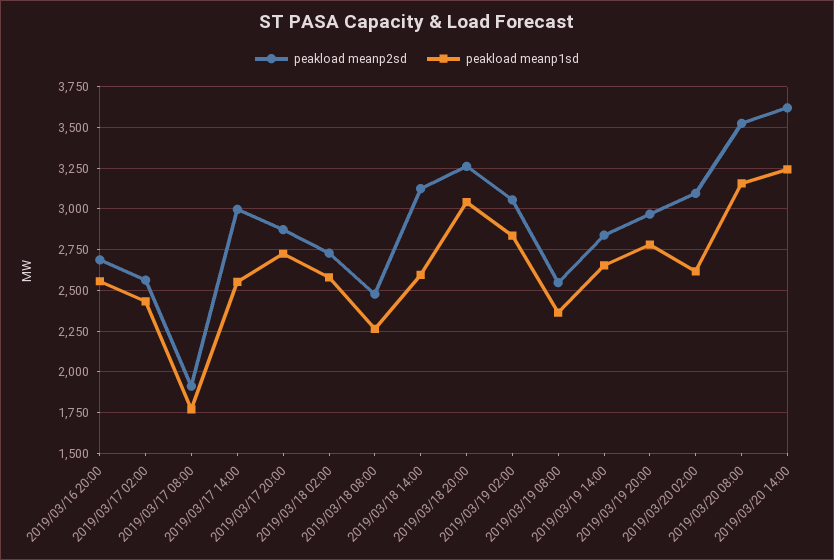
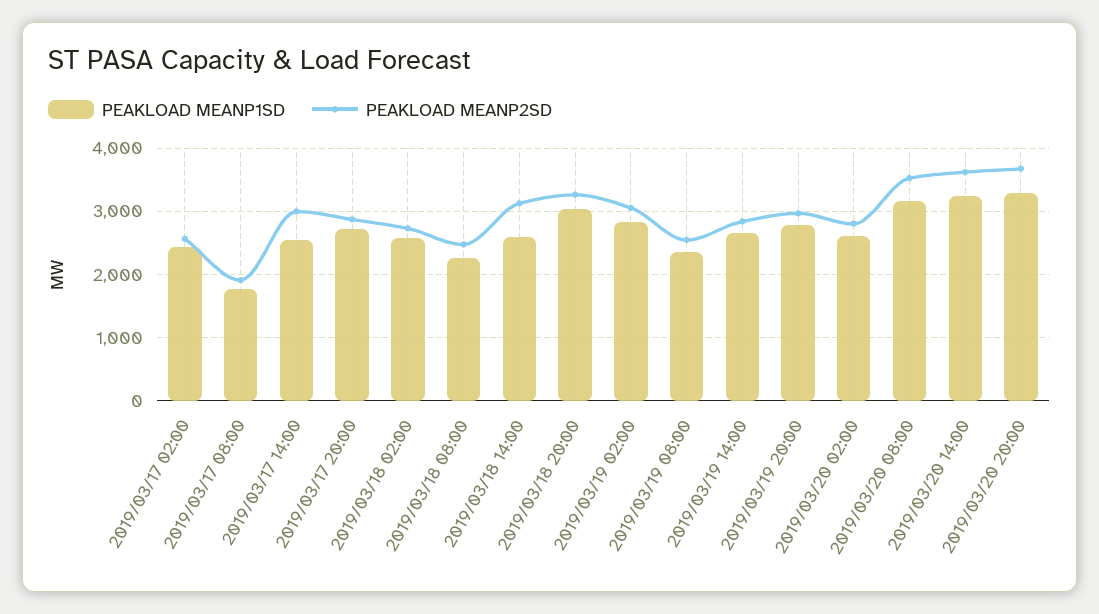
peakload meanp2sd, 2019/03/16 20:00: 2700 -> none
peakload meanp1sd, 2019/03/16 20:00: 2550 -> none
peakload meanp2sd, 2019/03/20 02:00: 3100 -> 2800
peakload meanp1sd, 2019/03/20 20:00: none -> 3300
peakload meanp2sd, 2019/03/20 20:00: none -> 3700

